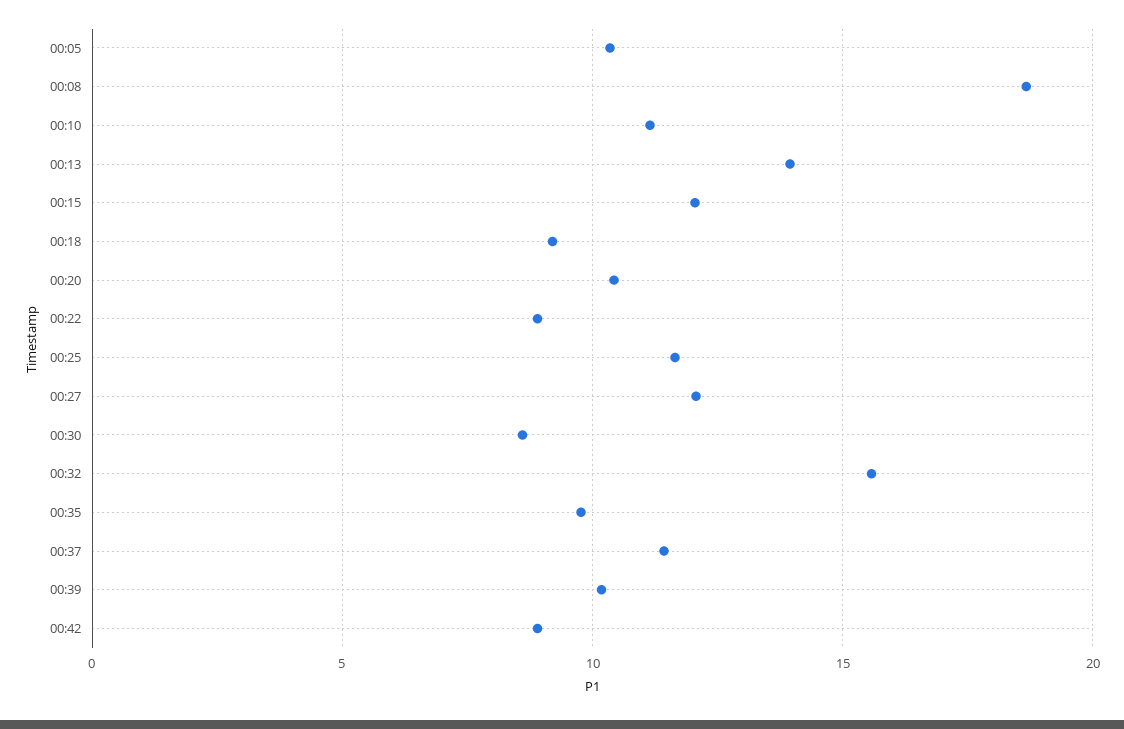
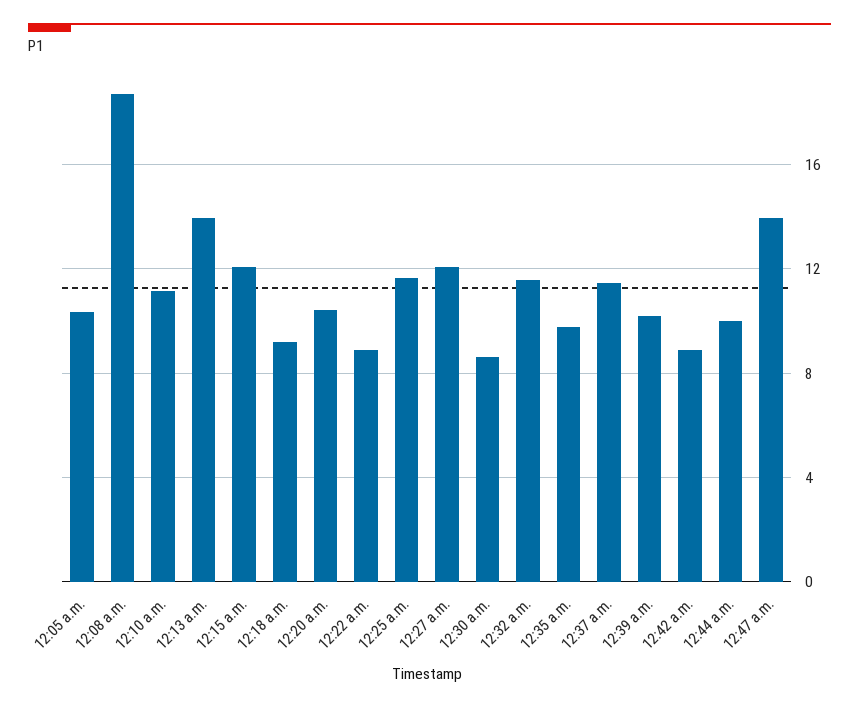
00:32: 15.5 -> 11.5
12:44 a.m.: none -> 10
12:47 a.m.: none -> 14

